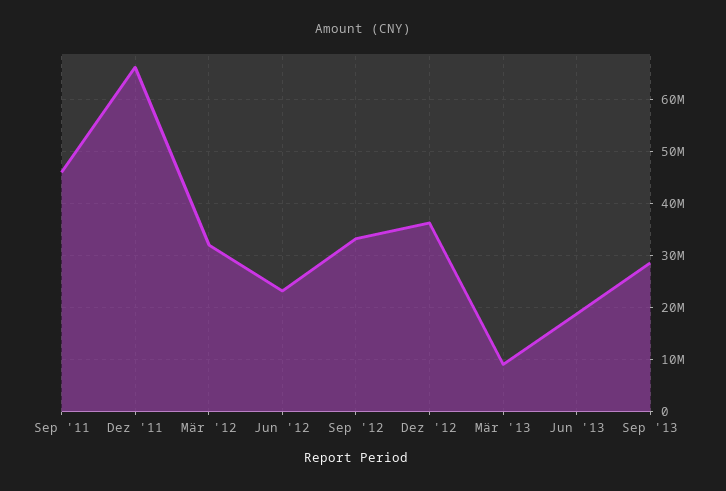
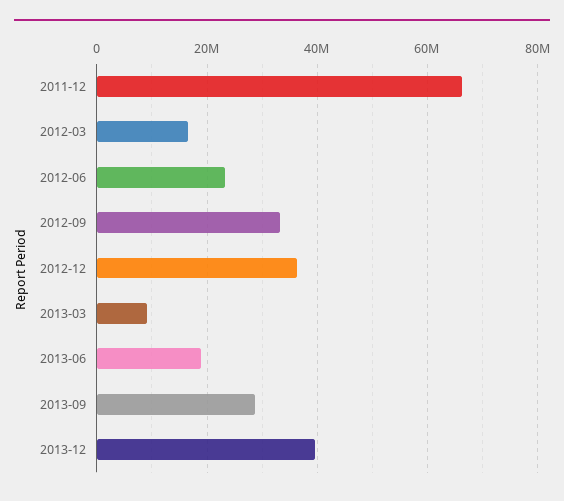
Sep '11: 46000000 -> none
Mär '12: 32000000 -> 16000000
2013-12: none -> 40000000

